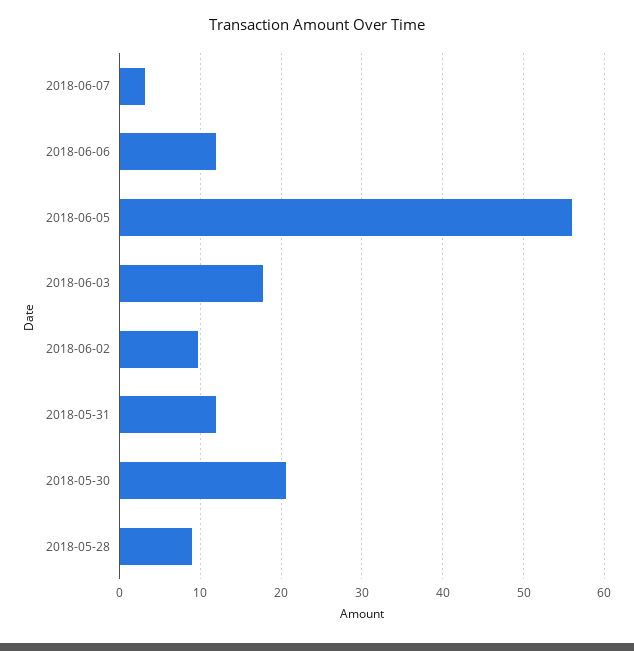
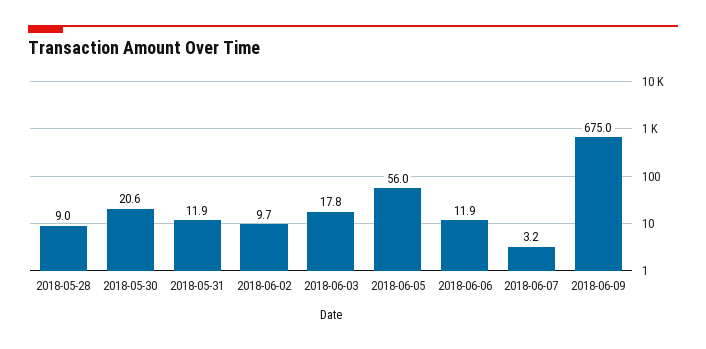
2018-06-09: none -> 675

